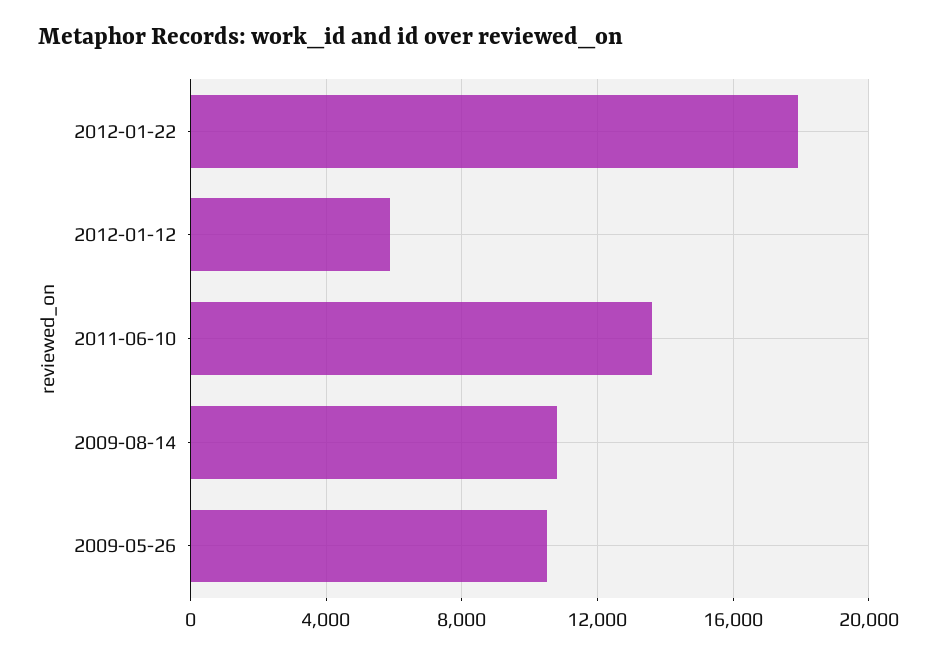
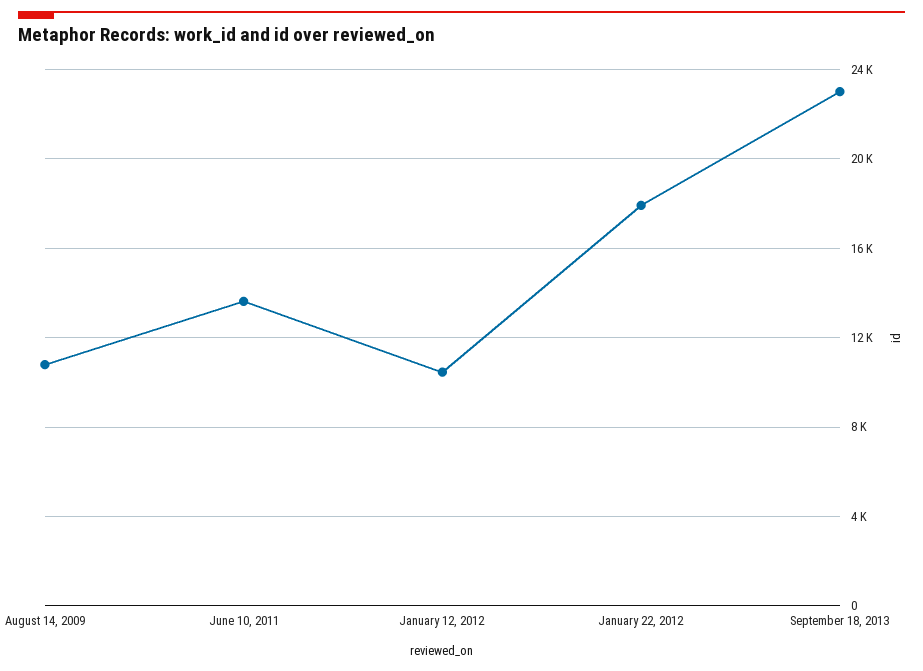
2012-01-12: 6000 -> 10500
2009-05-26: 10500 -> none
September 18, 2013: none -> 23000

